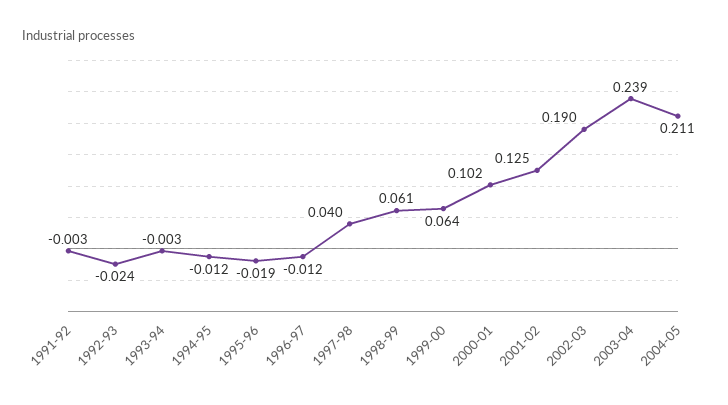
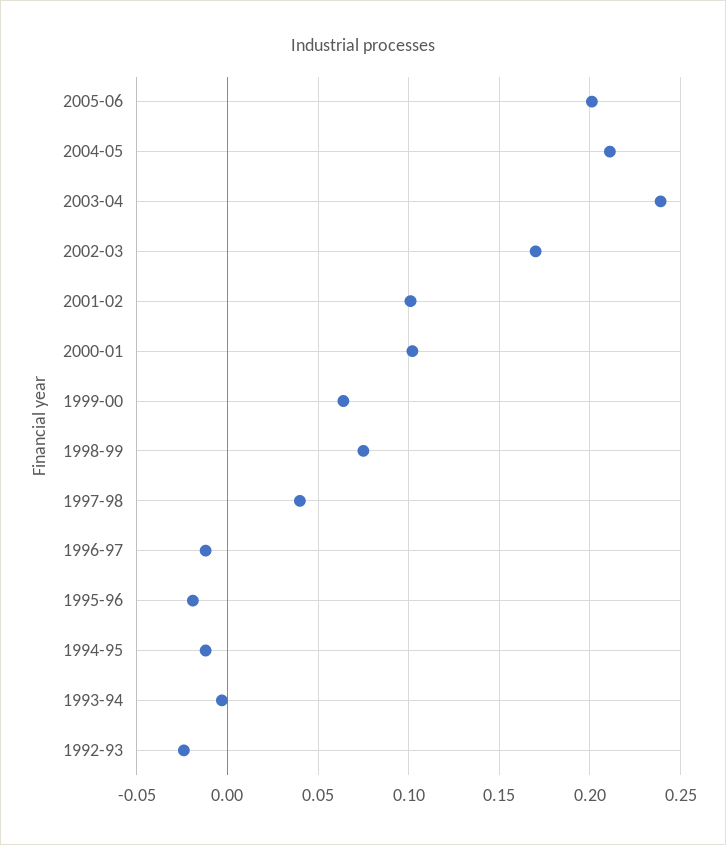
1991-92: -0.003 -> none
1998-99: 0.061 -> 0.075
2001-02: 0.125 -> 0.1
2002-03: 0.19 -> 0.17
2005-06: none -> 0.2

